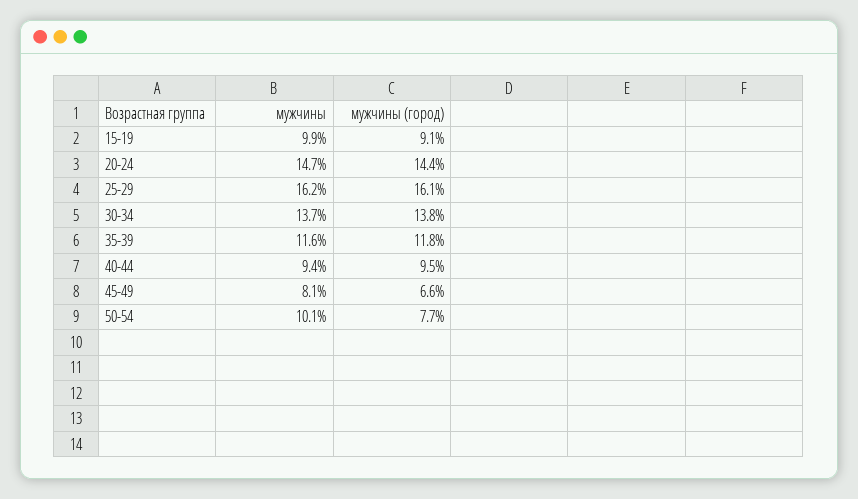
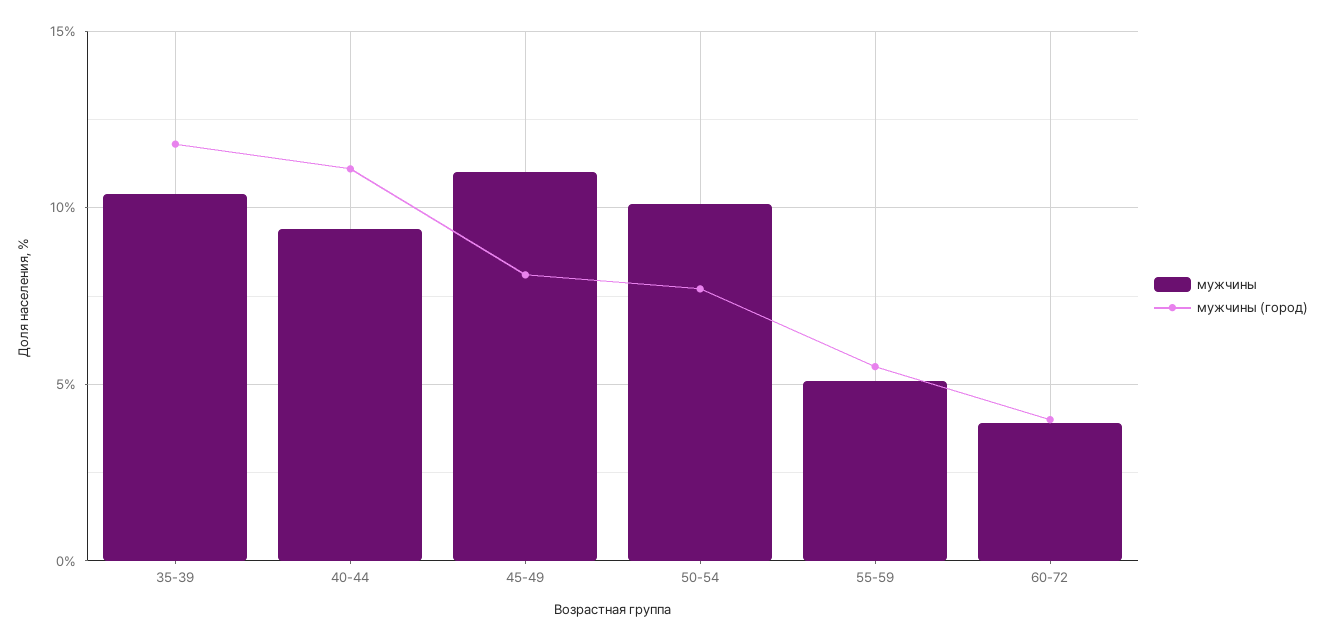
мужчины, 15-19: 9.9 -> none
мужчины (город), 15-19: 9.1 -> none
мужчины, 20-24: 14.7 -> none
мужчины (город), 20-24: 14.4 -> none
мужчины, 25-29: 16.2 -> none
мужчины (город), 25-29: 16.1 -> none
мужчины, 30-34: 13.7 -> none
мужчины (город), 30-34: 13.8 -> none
мужчины, 35-39: 11.6 -> 10.5
мужчины (город), 40-44: 9.5 -> 11
мужчины, 45-49: 8.1 -> 11
мужчины (город), 45-49: 6.6 -> 8
мужчины, 55-59: none -> 5
мужчины (город), 55-59: none -> 5.5
мужчины, 60-72: none -> 4
мужчины (город), 60-72: none -> 4

